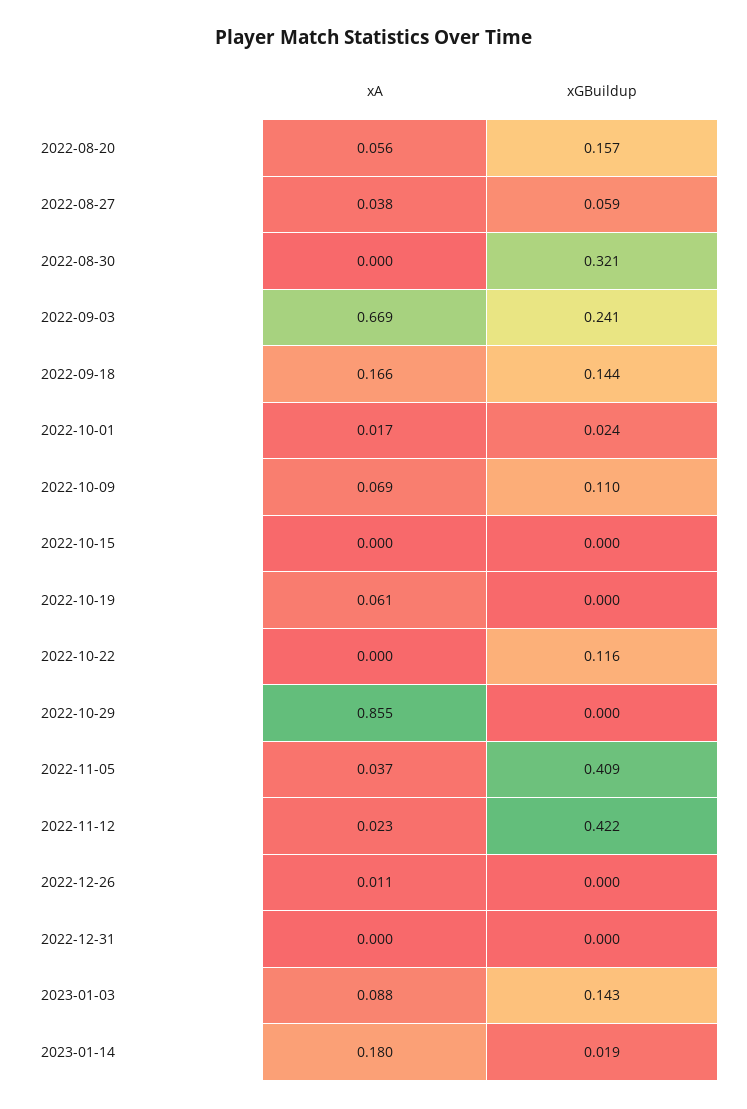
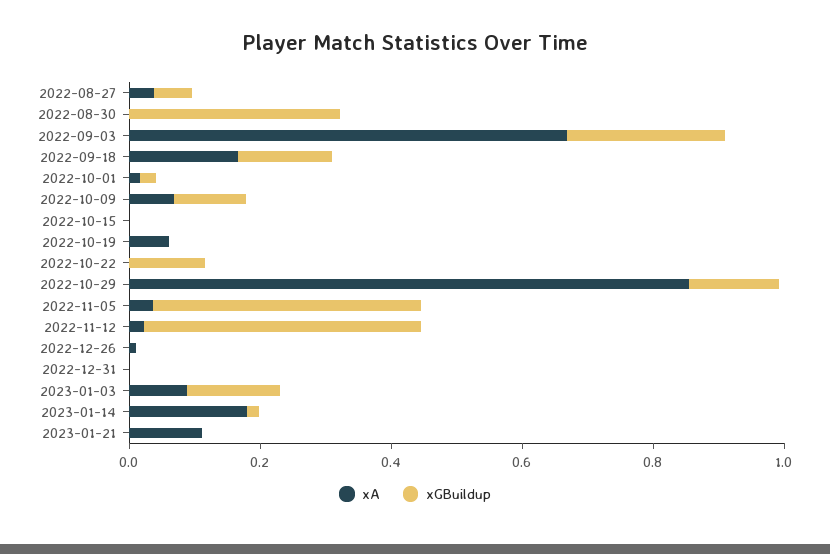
xA, 2022-08-20: 0.056 -> none
xGBuildup, 2022-08-20: 0.157 -> none
xGBuildup, 2022-10-29: 0 -> 0.15
xA, 2023-01-21: none -> 0.1
xGBuildup, 2023-01-21: none -> 0

